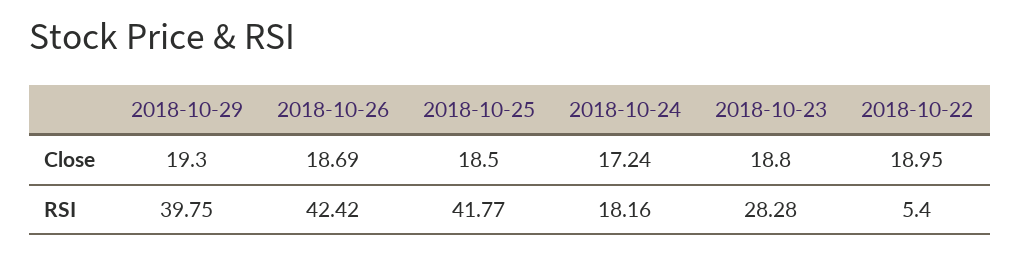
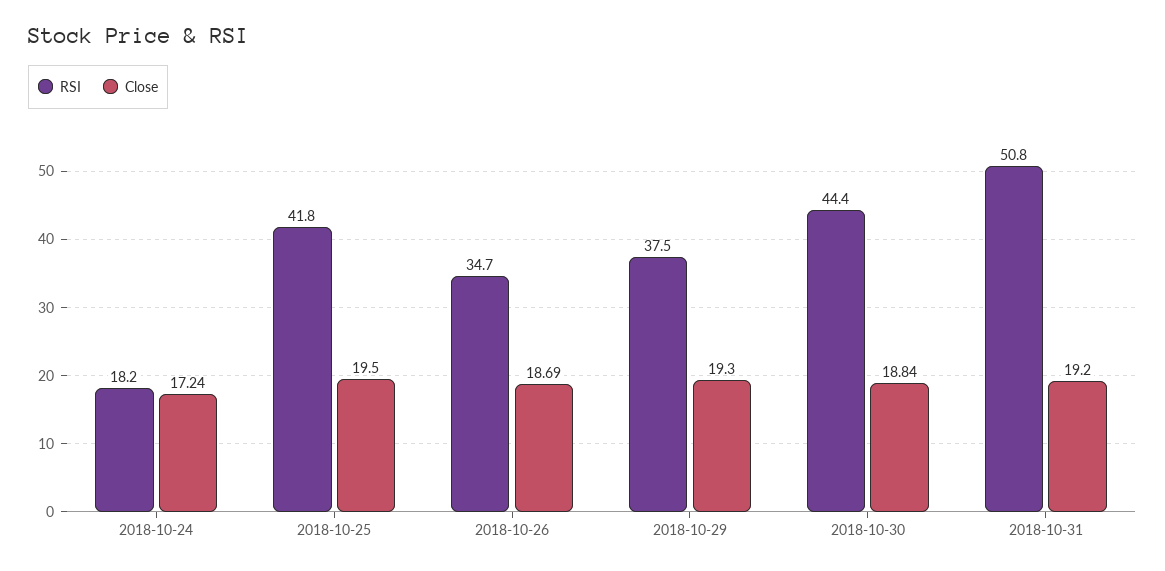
Close, 2018-10-25: 18.5 -> 19.5
Close, 2018-10-23: 18.8 -> none
Close, 2018-10-22: 18.95 -> none
RSI, 2018-10-29: 39.75 -> 37.5
RSI, 2018-10-26: 42.42 -> 34.7
RSI, 2018-10-23: 28.28 -> none
RSI, 2018-10-22: 5.4 -> none
RSI, 2018-10-30: none -> 44.4
Close, 2018-10-30: none -> 18.84
RSI, 2018-10-31: none -> 50.8
Close, 2018-10-31: none -> 19.2

